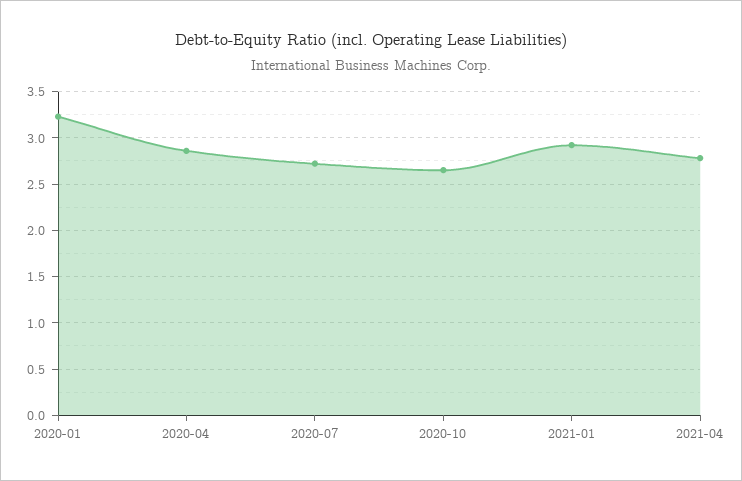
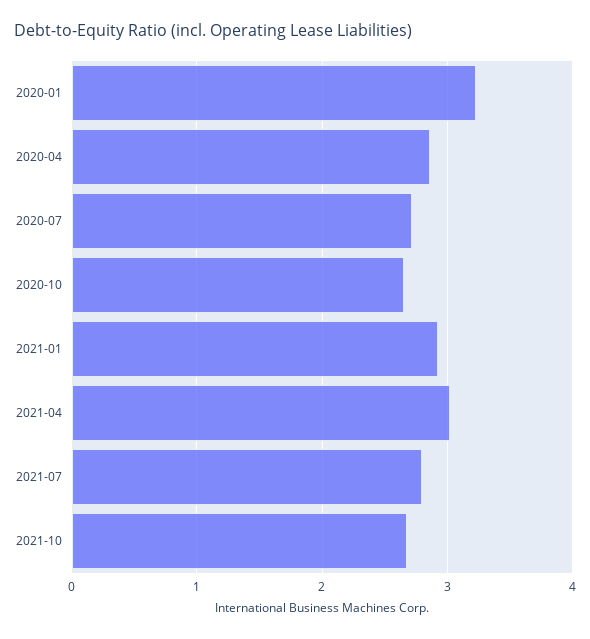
2021-04: 2.8 -> 3
2021-07: none -> 2.8
2021-10: none -> 2.7

